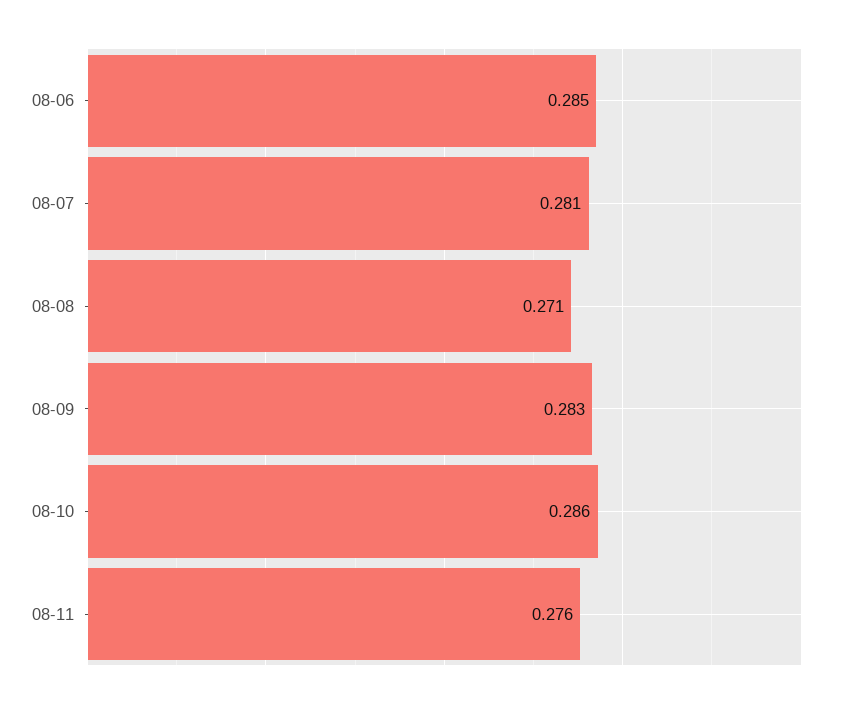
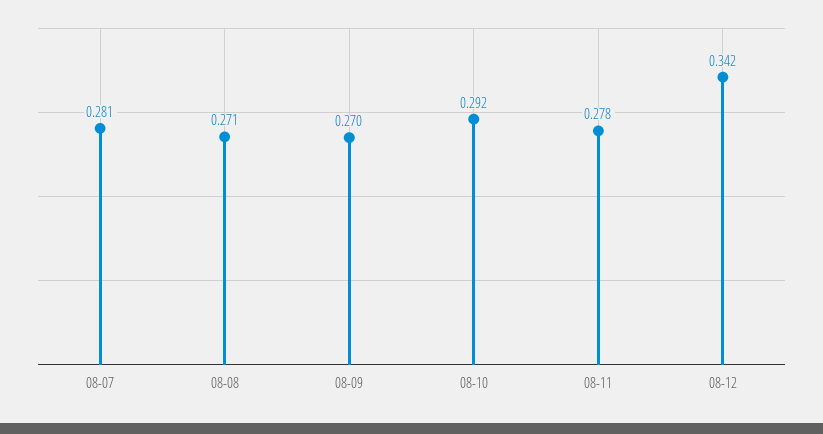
08-06: 0.285 -> none
08-09: 0.283 -> 0.27
08-10: 0.286 -> 0.292
08-11: 0.276 -> 0.278
08-12: none -> 0.342

